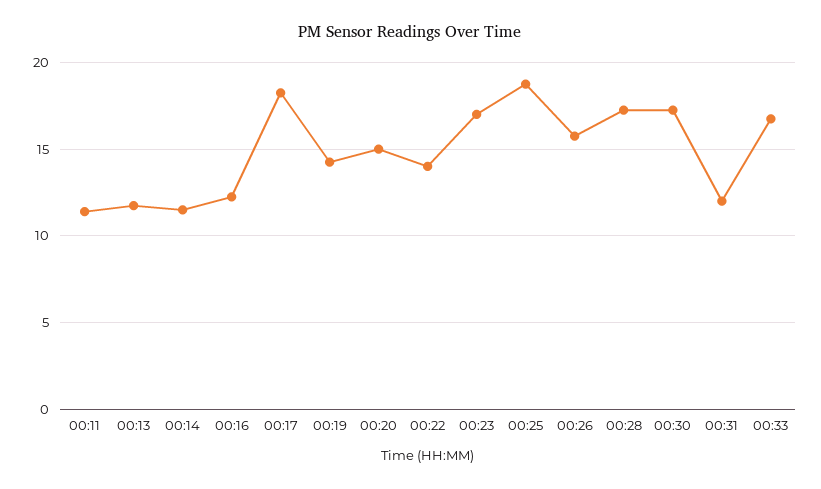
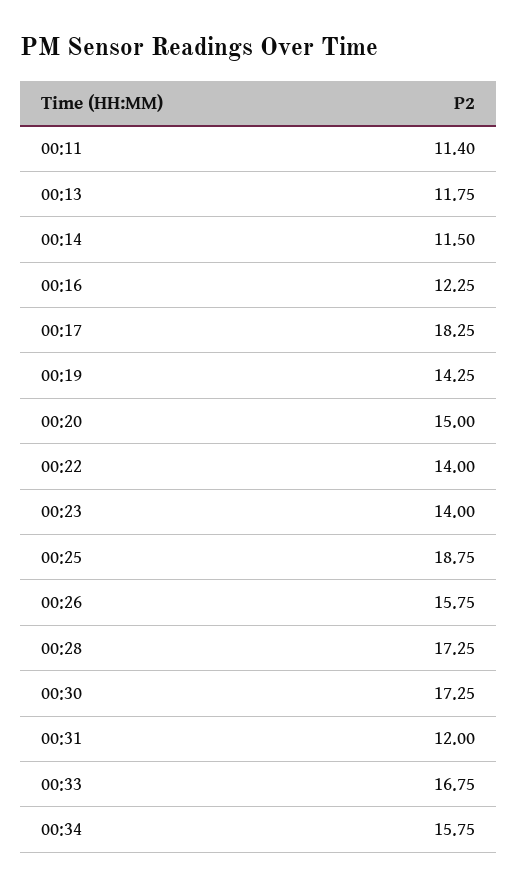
00:23: 17 -> 14
00:34: none -> 15.75

